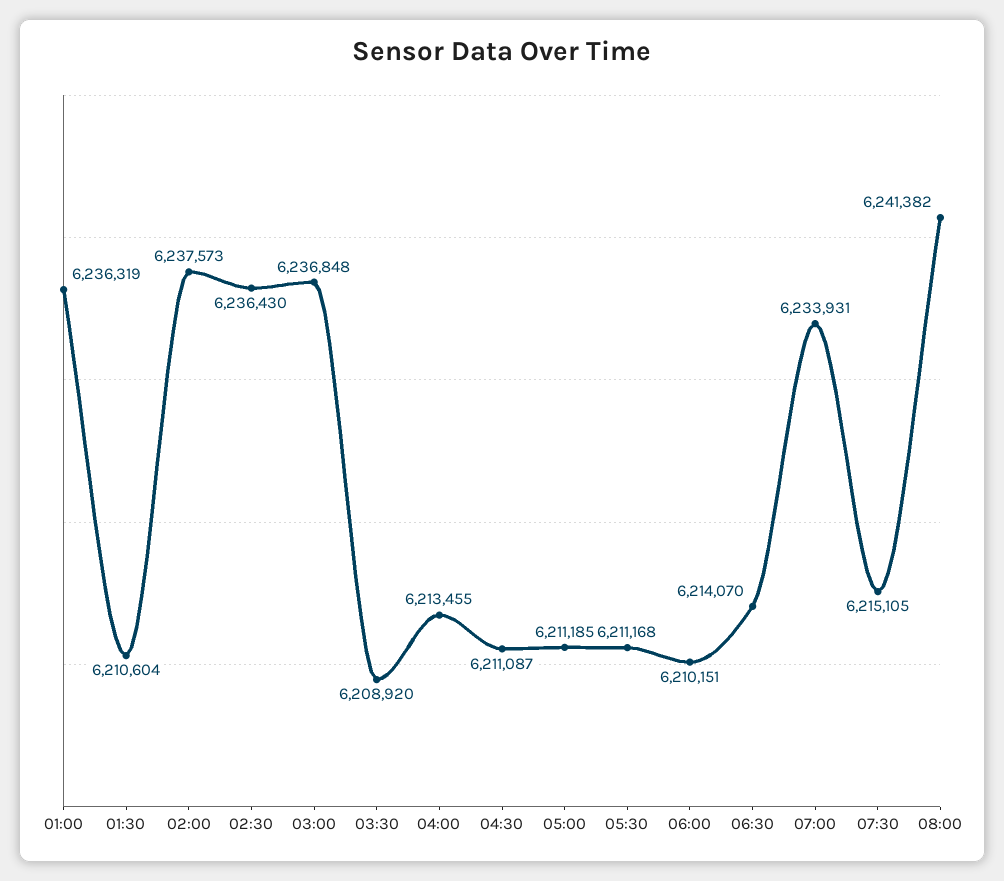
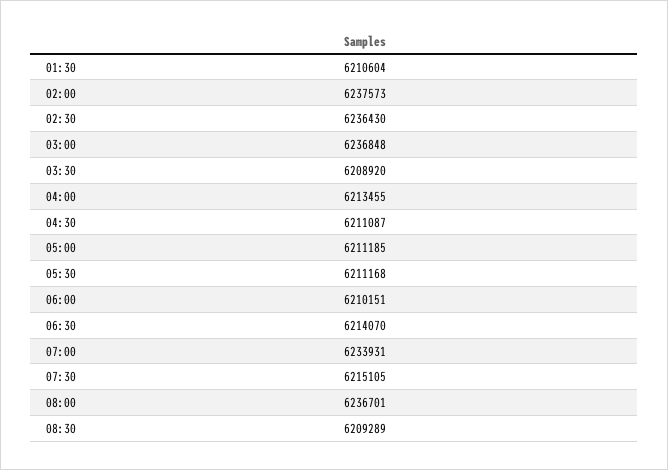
01:00: 6236319 -> none
08:00: 6241382 -> 6236701
08:30: none -> 6209289

